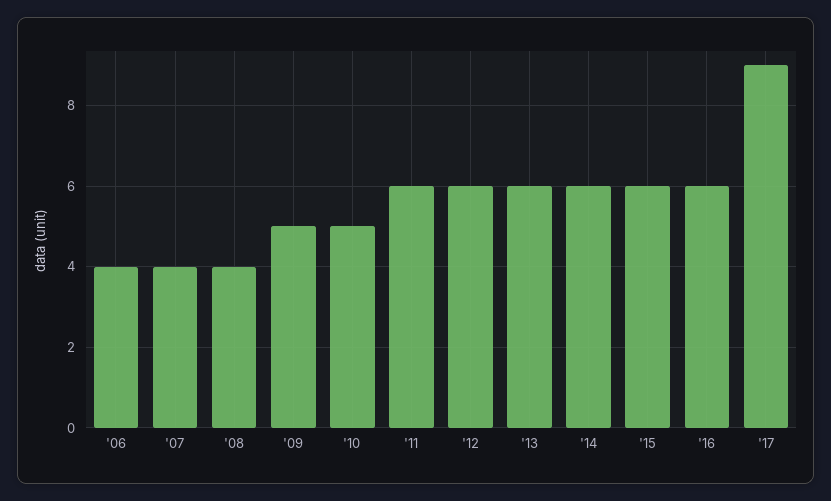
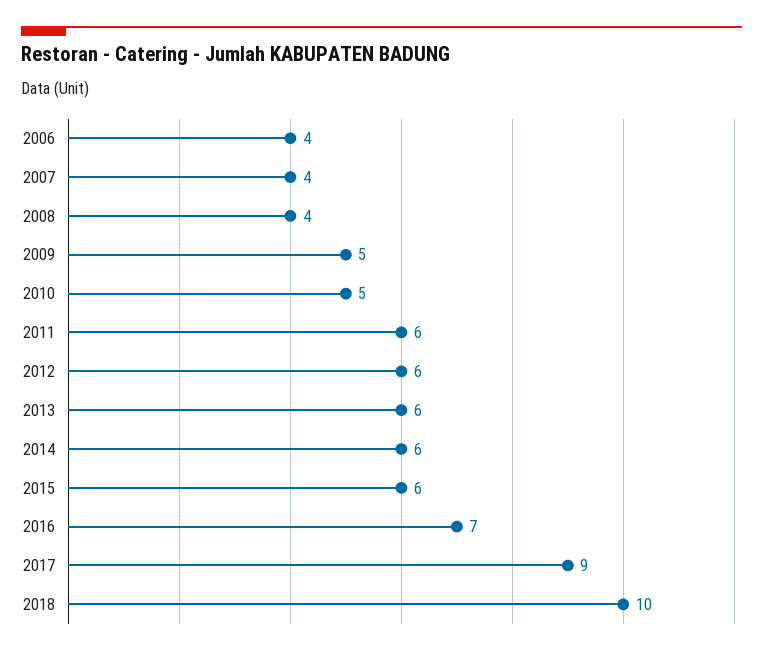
'16: 6 -> 7
2018: none -> 10

